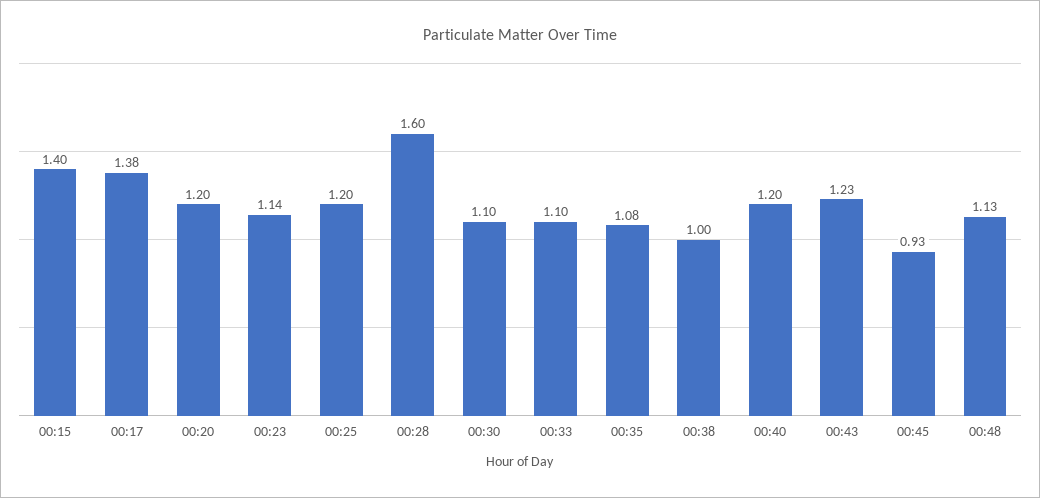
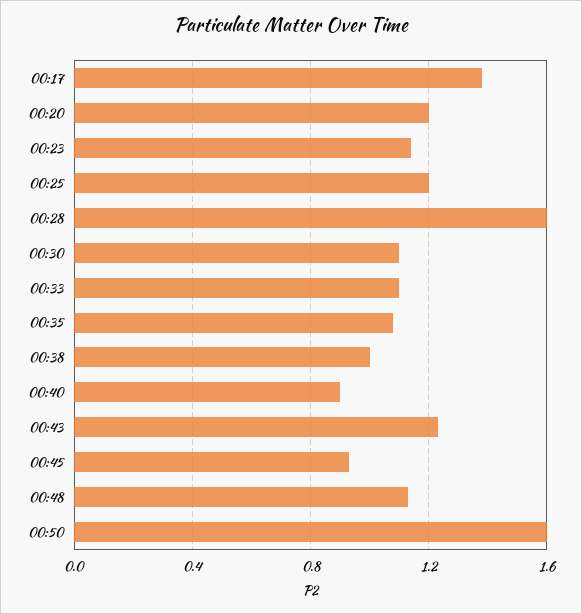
00:15: 1.4 -> none
00:40: 1.2 -> 0.9
00:50: none -> 1.6

